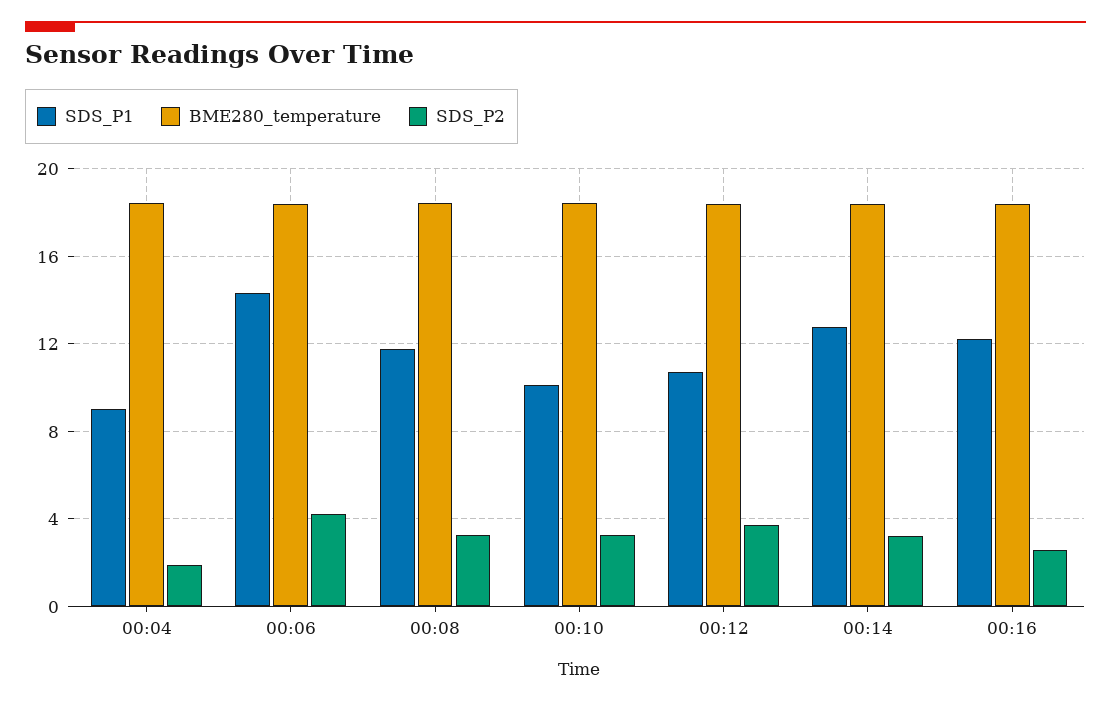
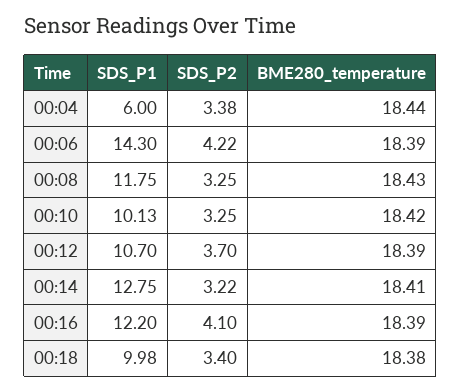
SDS_P1, 00:04: 9 -> 6
SDS_P2, 00:04: 2 -> 3.38
SDS_P2, 00:16: 2.5 -> 4.1
SDS_P1, 00:18: none -> 9.98
SDS_P2, 00:18: none -> 3.4
BME280_temperature, 00:18: none -> 18.38

